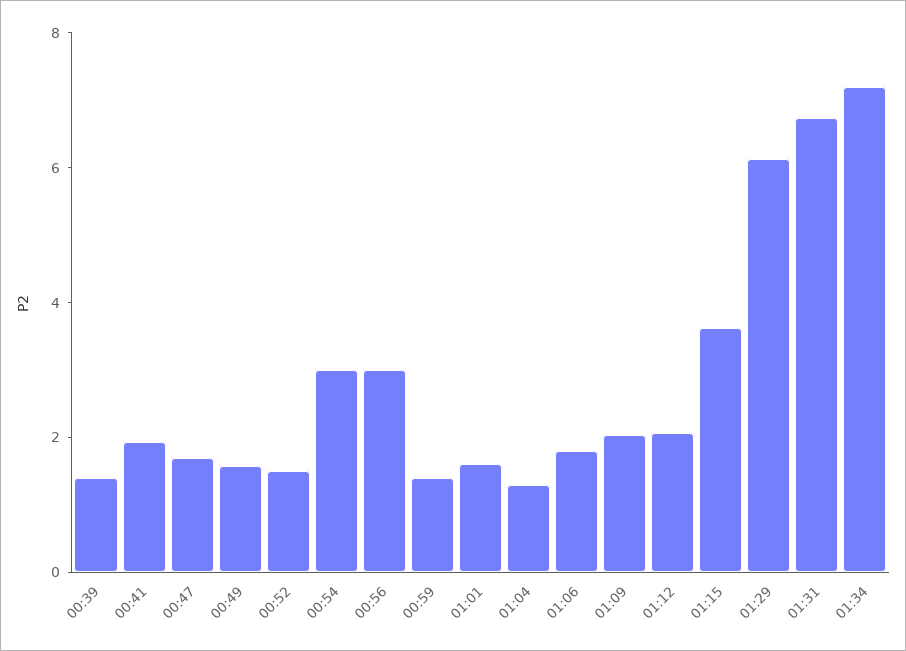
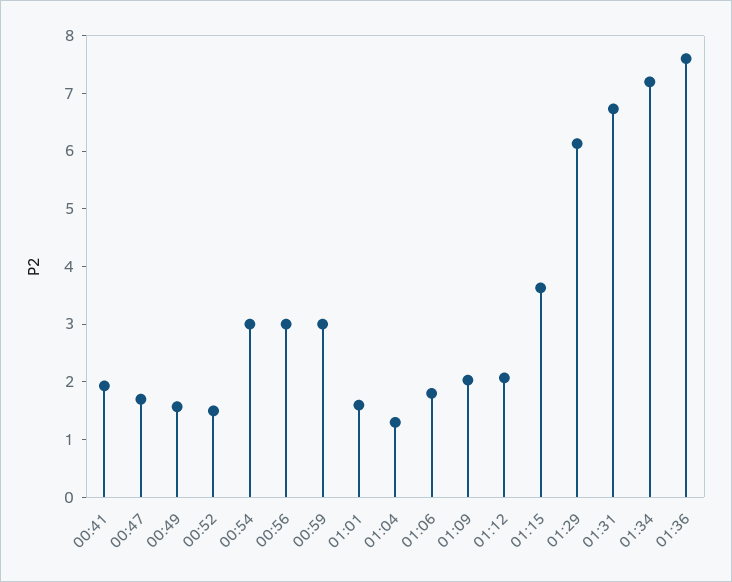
00:39: 1.5 -> none
00:59: 1.5 -> 3
01:36: none -> 7.6

